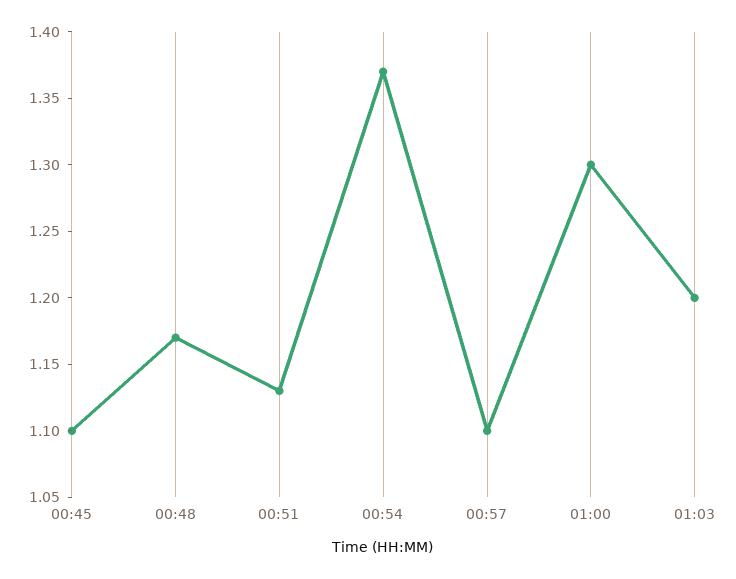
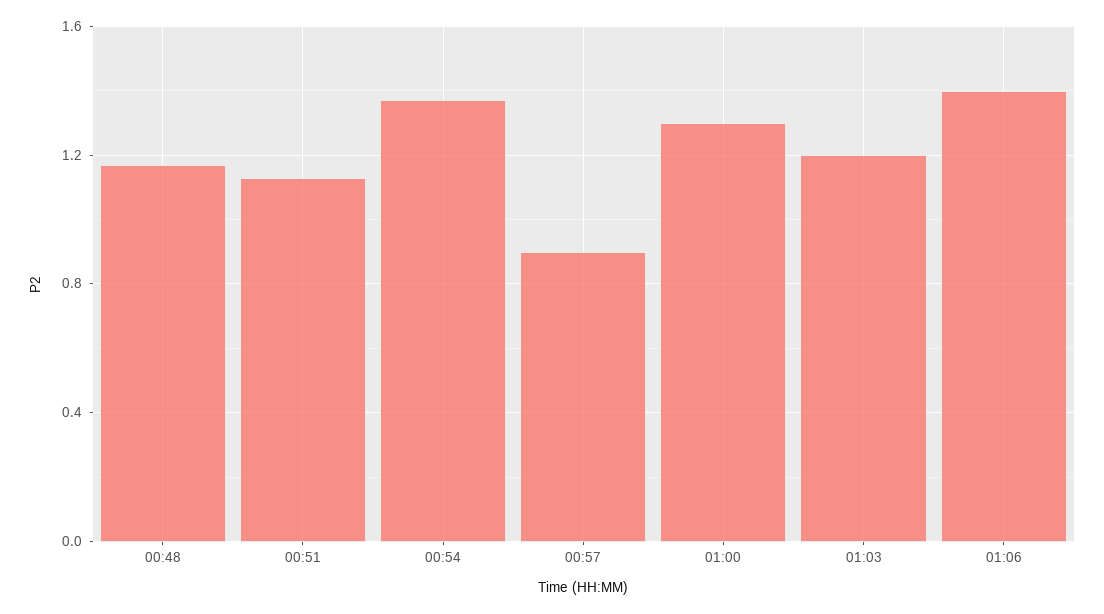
00:45: 1.1 -> none
00:57: 1.1 -> 0.9
01:06: none -> 1.4

